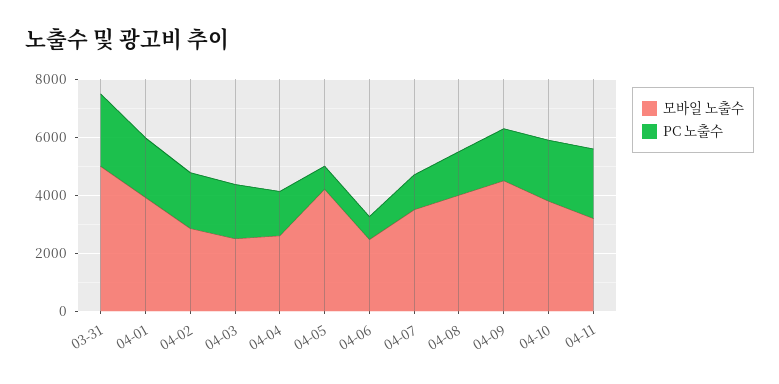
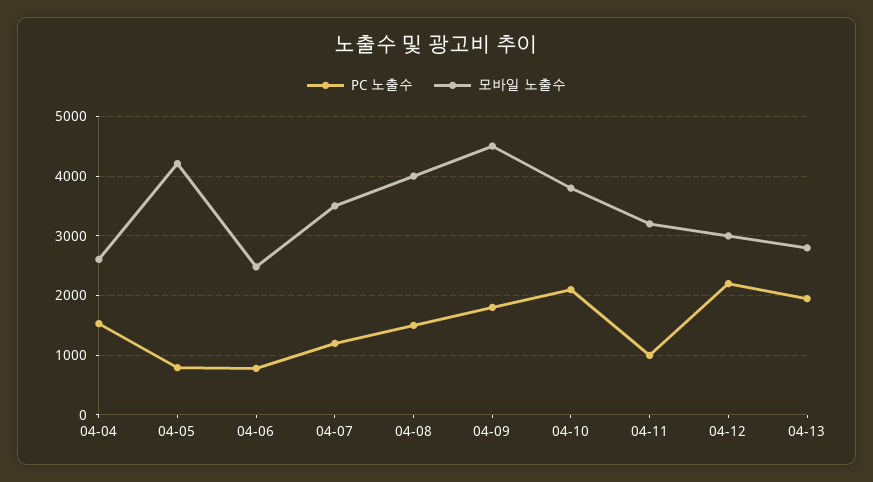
모바일 노출수, 03-31: 5000 -> none
PC 노출수, 03-31: 2500 -> none
모바일 노출수, 04-01: 4000 -> none
PC 노출수, 04-01: 2000 -> none
모바일 노출수, 04-02: 3000 -> none
PC 노출수, 04-02: 2000 -> none
모바일 노출수, 04-03: 2500 -> none
PC 노출수, 04-03: 2000 -> none
PC 노출수, 04-11: 2500 -> 1000
PC 노출수, 04-12: none -> 2200
모바일 노출수, 04-12: none -> 3000
PC 노출수, 04-13: none -> 2000
모바일 노출수, 04-13: none -> 2800

